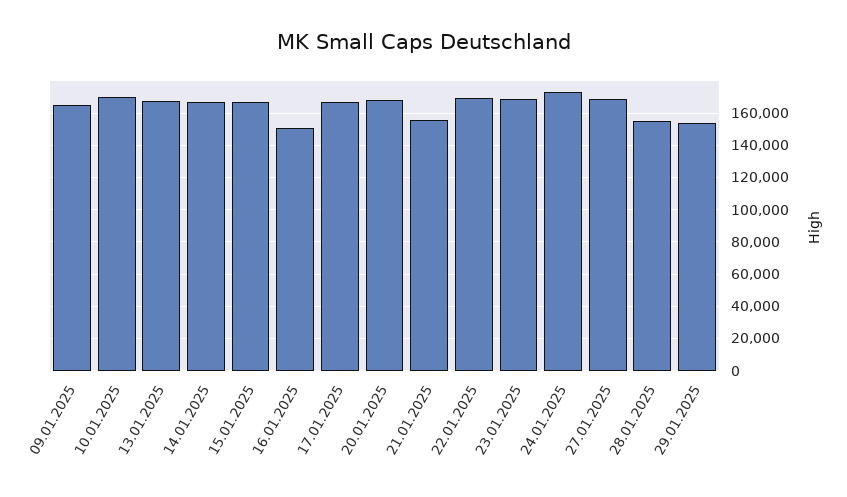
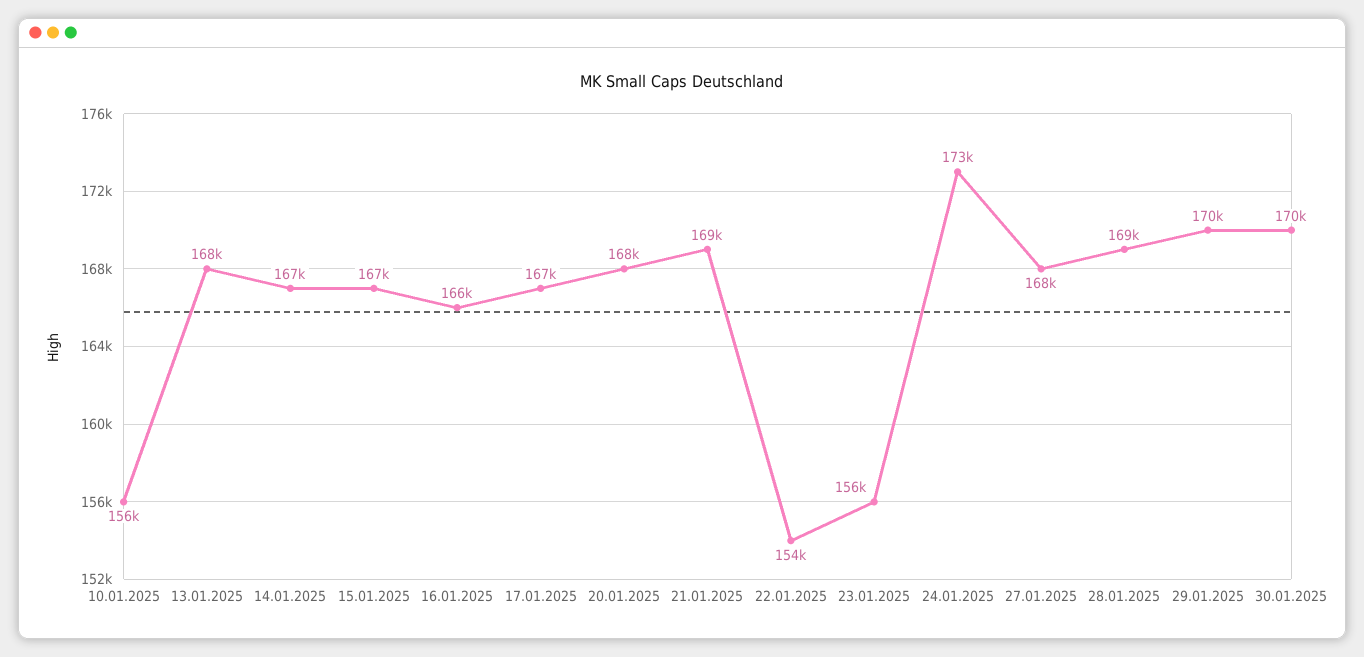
09.01.2025: 165000 -> none
10.01.2025: 170000 -> 156000
16.01.2025: 150000 -> 166000
21.01.2025: 155000 -> 169000
22.01.2025: 170000 -> 154000
23.01.2025: 170000 -> 156000
28.01.2025: 155000 -> 169000
29.01.2025: 155000 -> 170000
30.01.2025: none -> 170000

